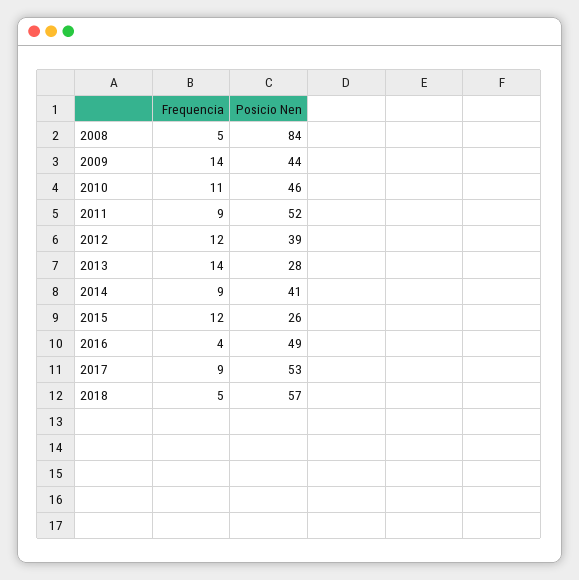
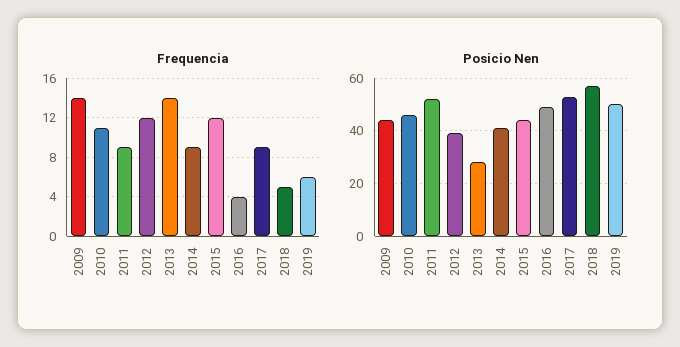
Frequencia, 2008: 5 -> none
Posicio Nen, 2008: 84 -> none
Posicio Nen, 2015: 26 -> 45
Frequencia, 2019: none -> 6
Posicio Nen, 2019: none -> 50

